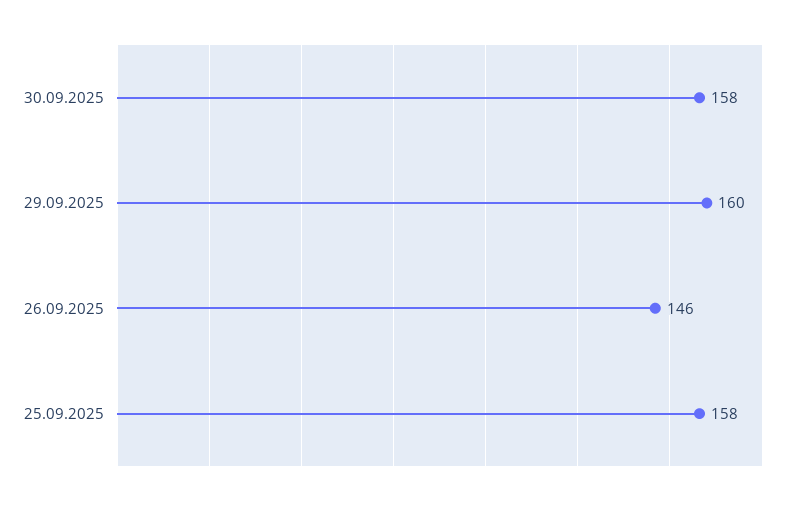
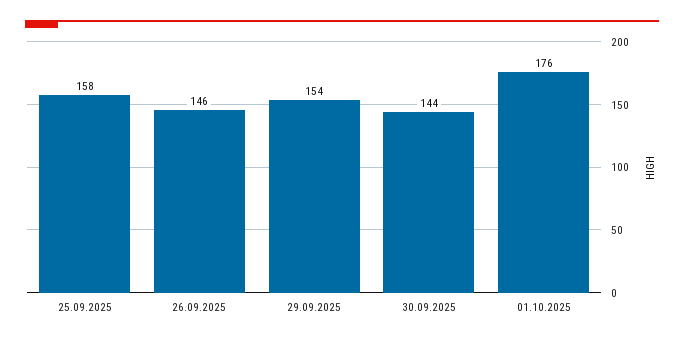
30.09.2025: 158 -> 144
29.09.2025: 160 -> 154
01.10.2025: none -> 176

